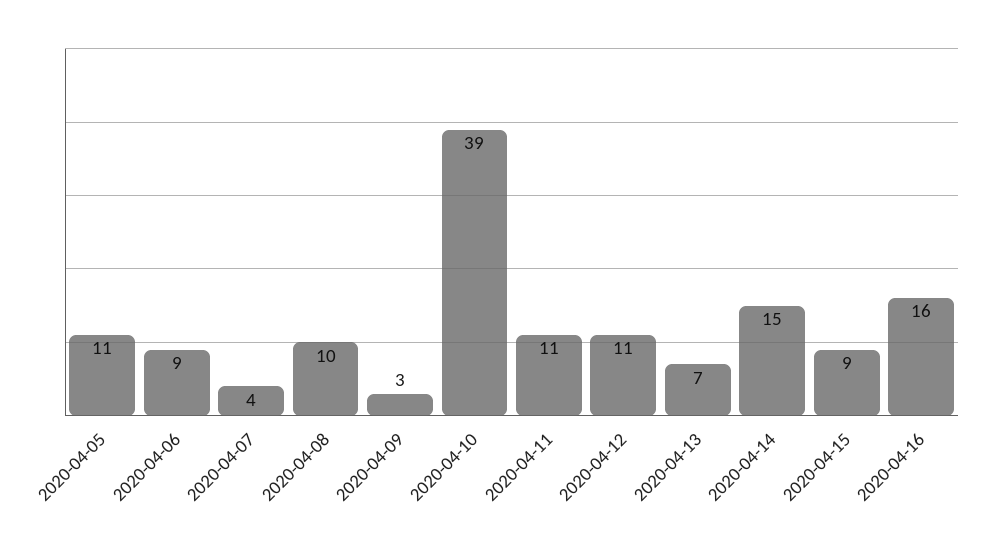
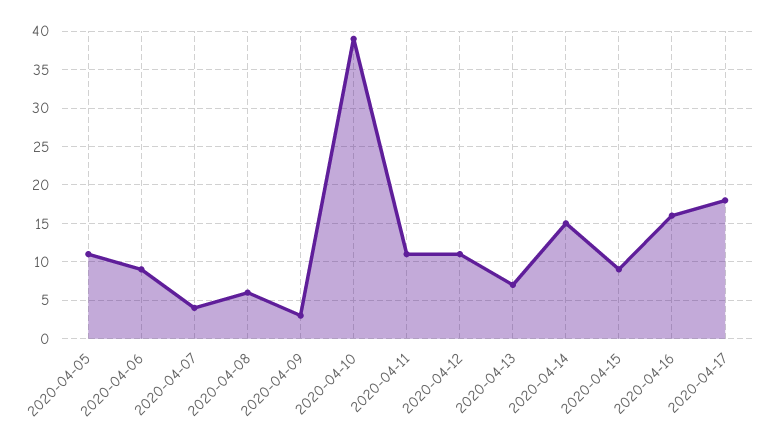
2020-04-08: 10 -> 6
2020-04-17: none -> 18

